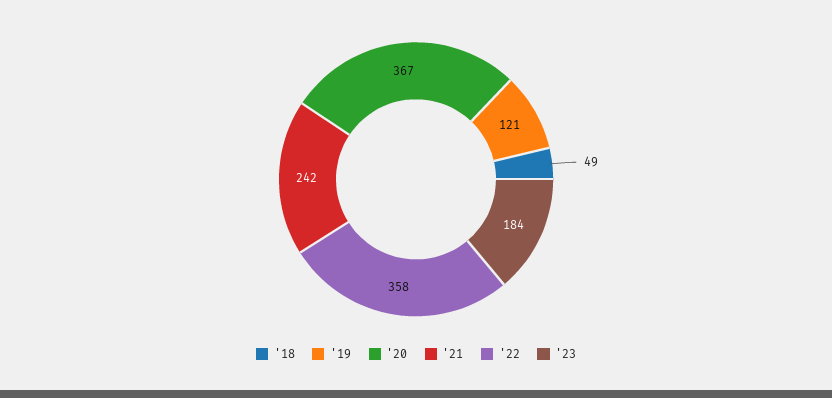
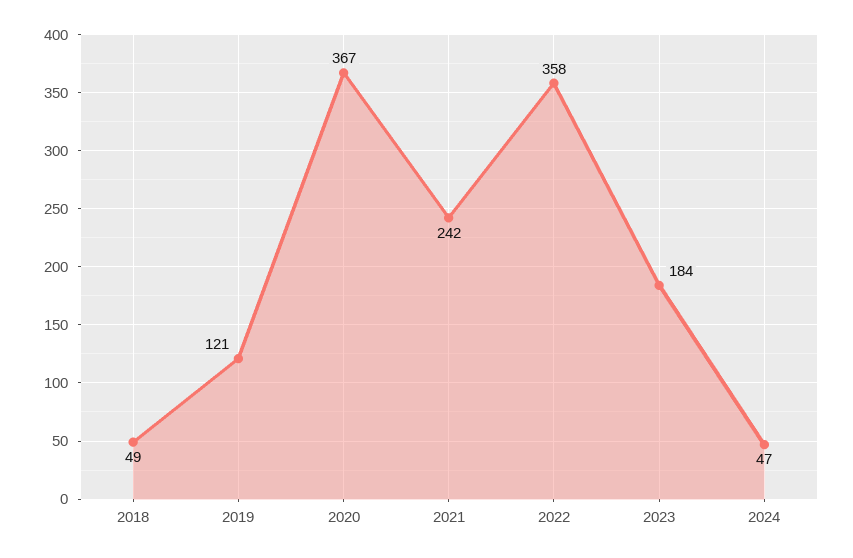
2024: none -> 47

